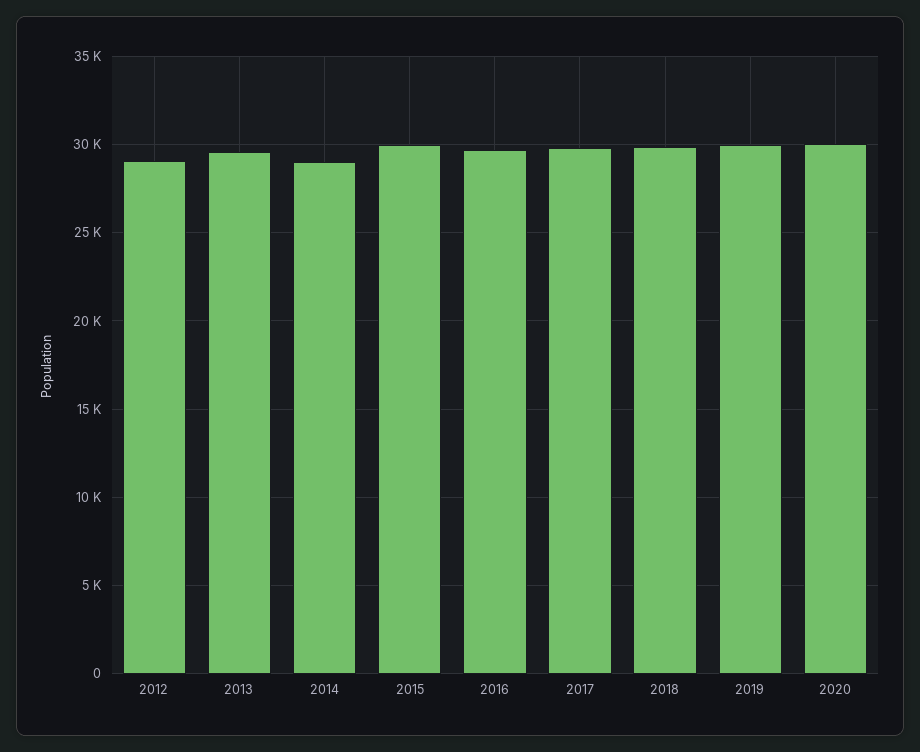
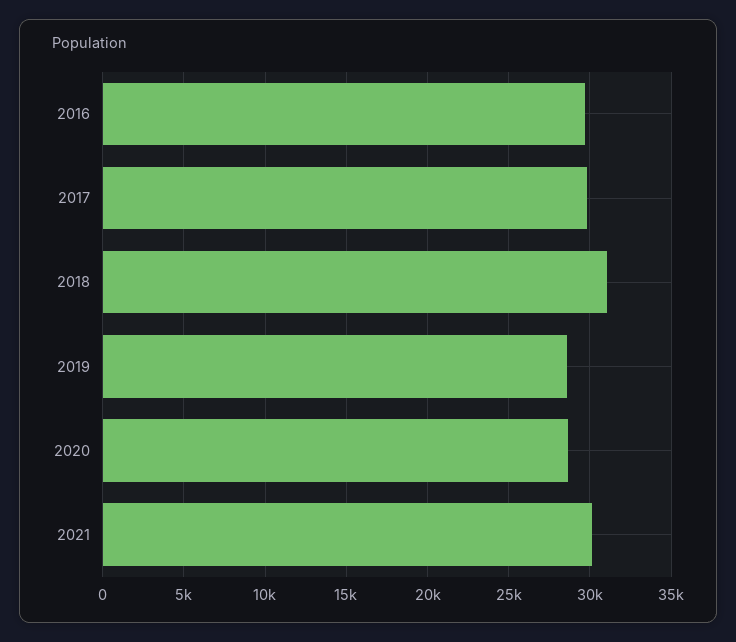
2012: 29000 -> none
2013: 29500 -> none
2014: 29000 -> none
2015: 30000 -> none
2018: 30000 -> 31000
2019: 30000 -> 28500
2020: 30000 -> 28500
2021: none -> 30000

